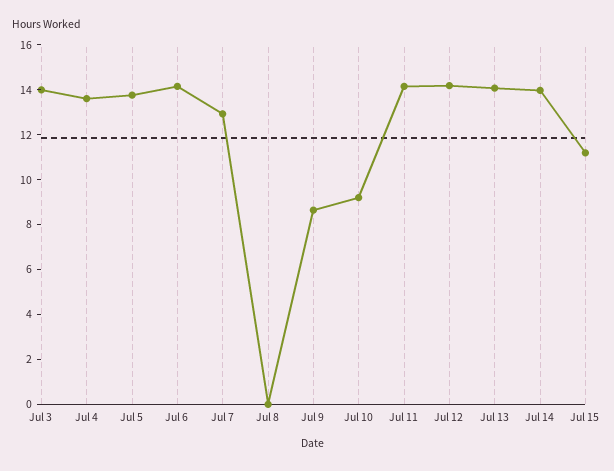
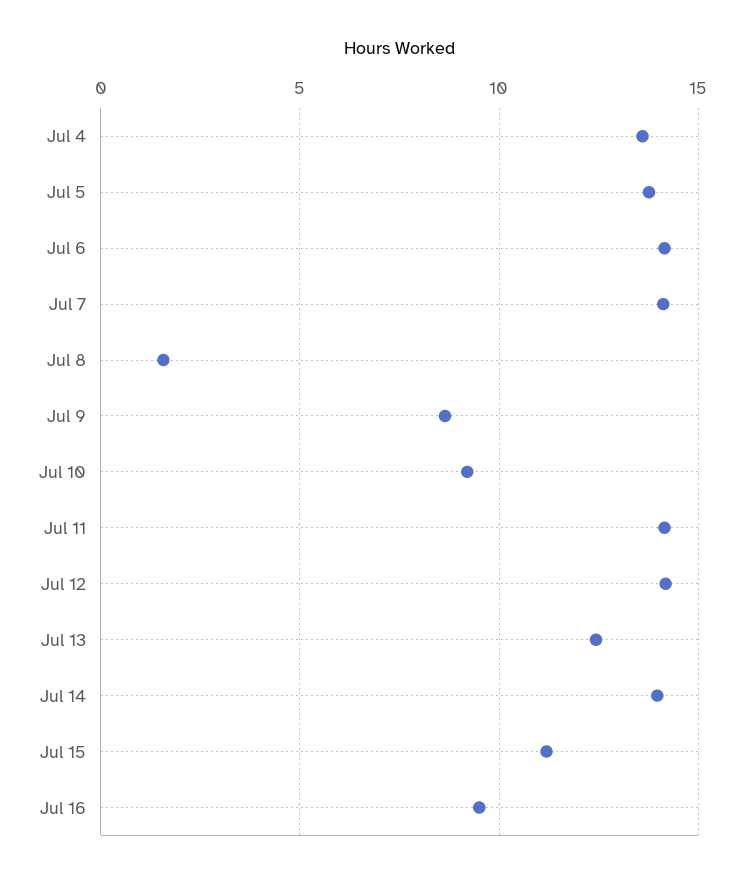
Jul 3: 14 -> none
Jul 7: 13 -> 14
Jul 8: 0 -> 1.5
Jul 13: 14 -> 12.5
Jul 16: none -> 9.5

